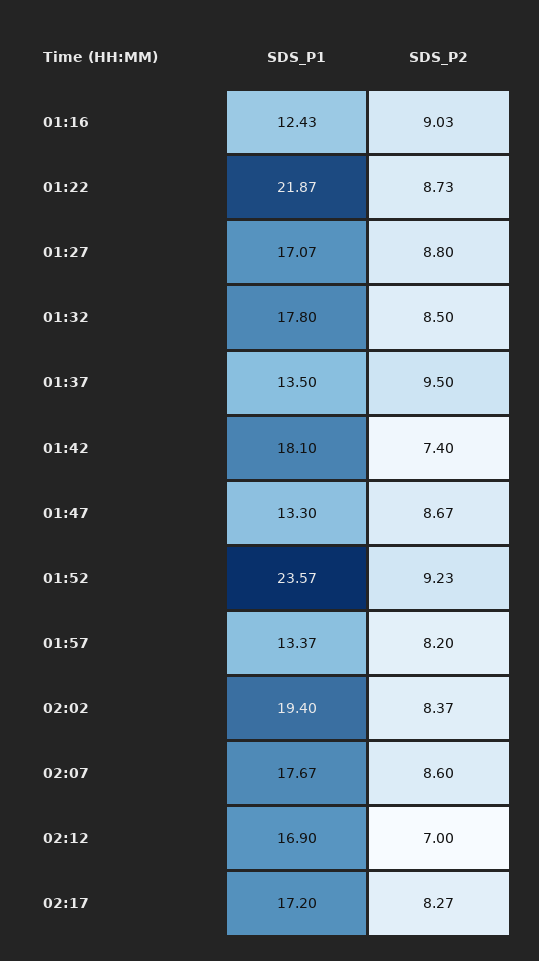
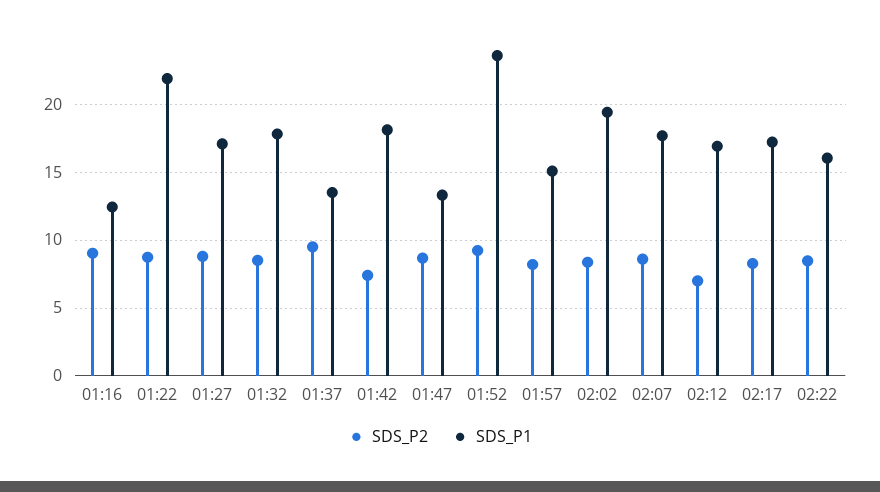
SDS_P1, 01:57: 13.37 -> 15
SDS_P2, 02:22: none -> 8.5
SDS_P1, 02:22: none -> 16

